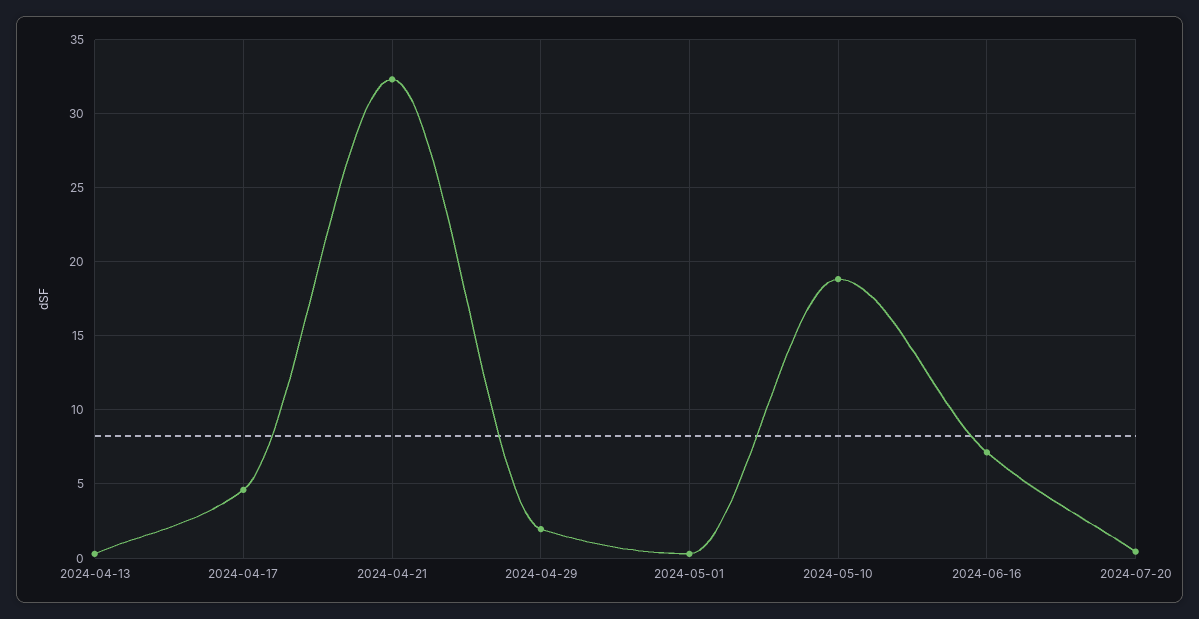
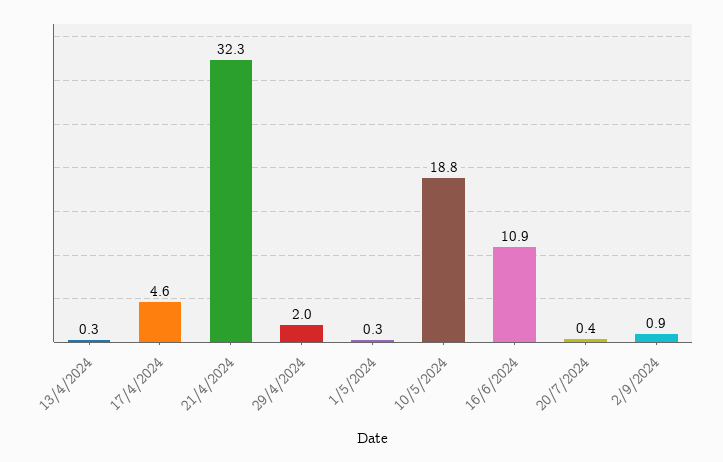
2024-06-16: 7 -> 10.9
2/9/2024: none -> 0.9

